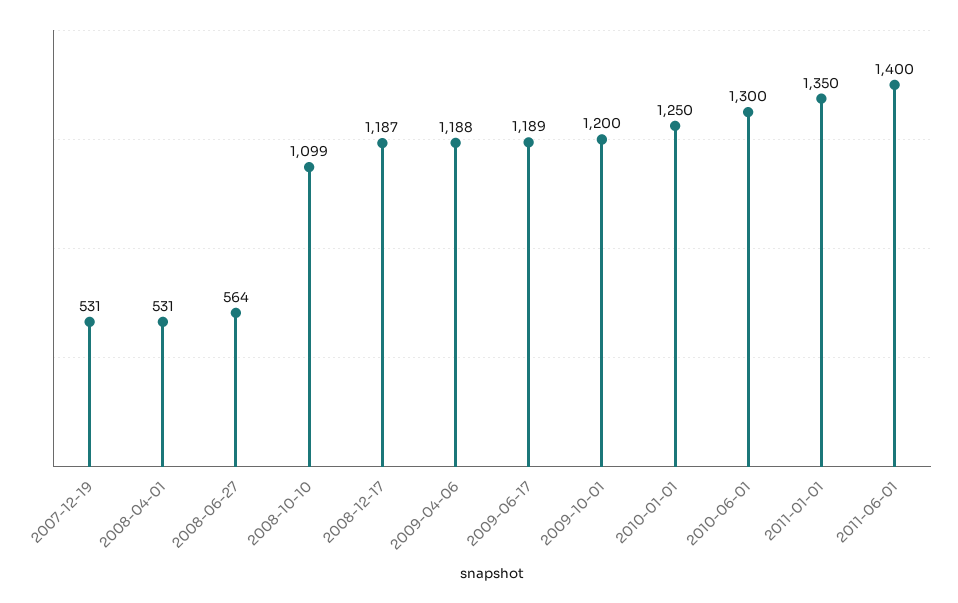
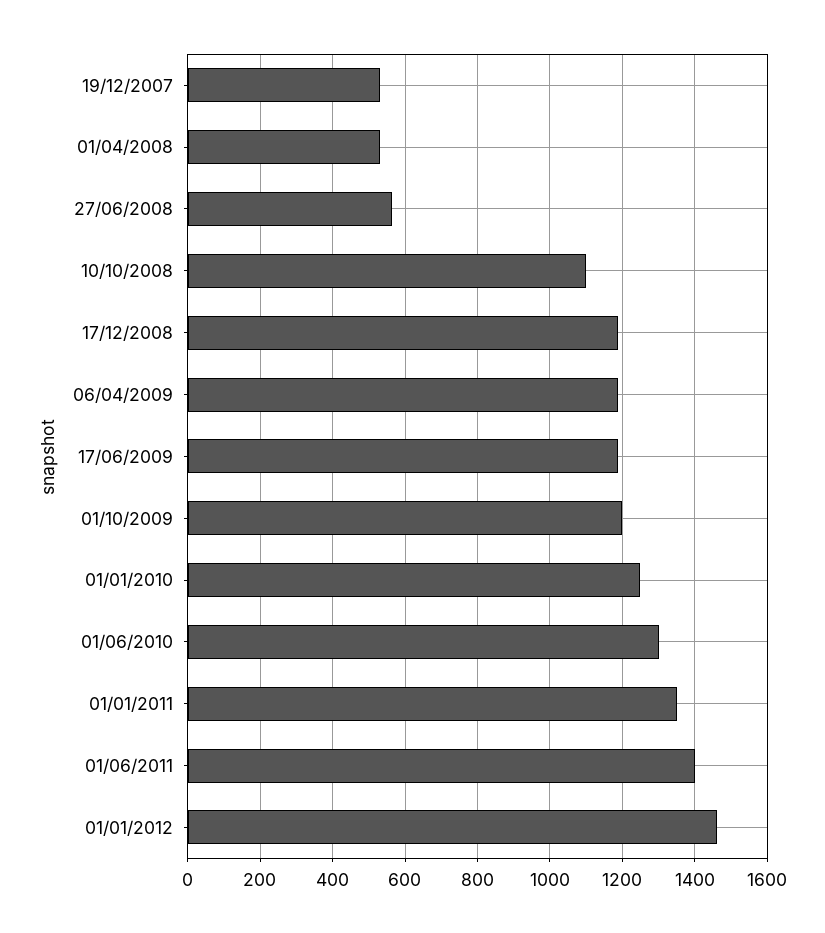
01/01/2012: none -> 1460

